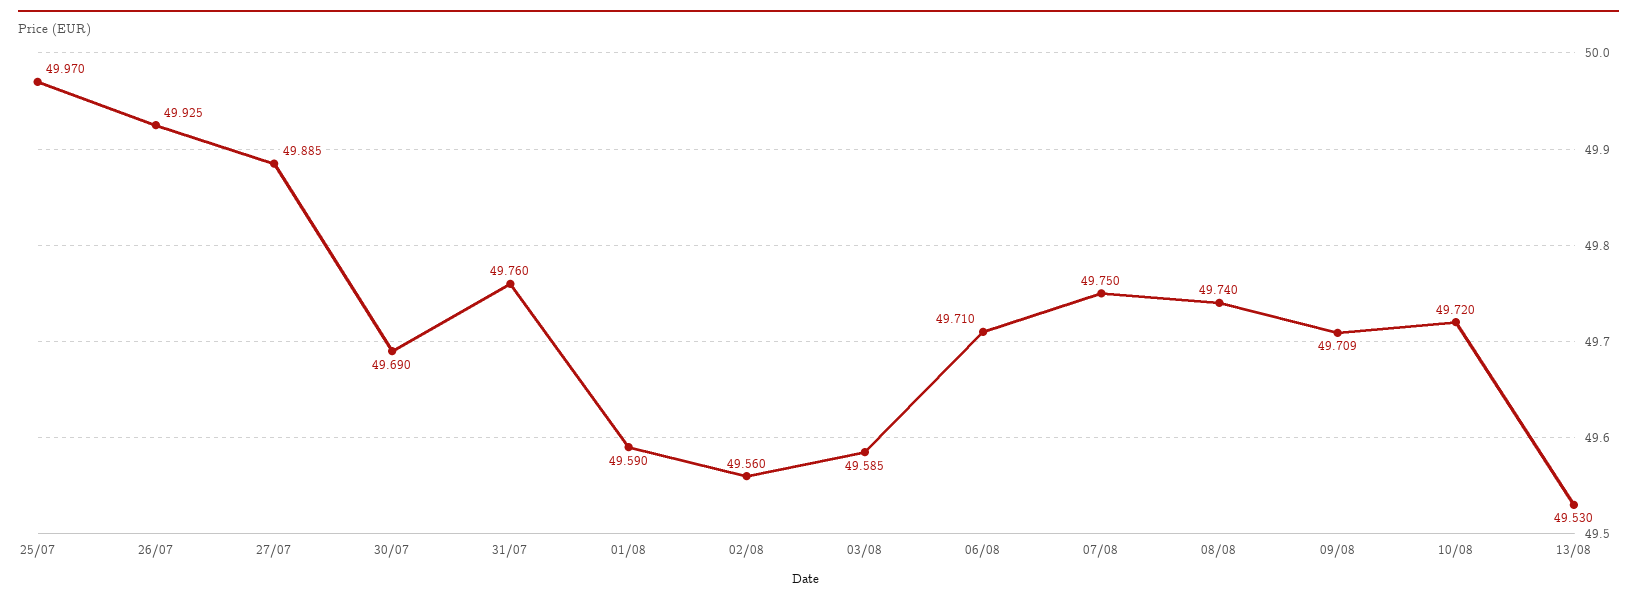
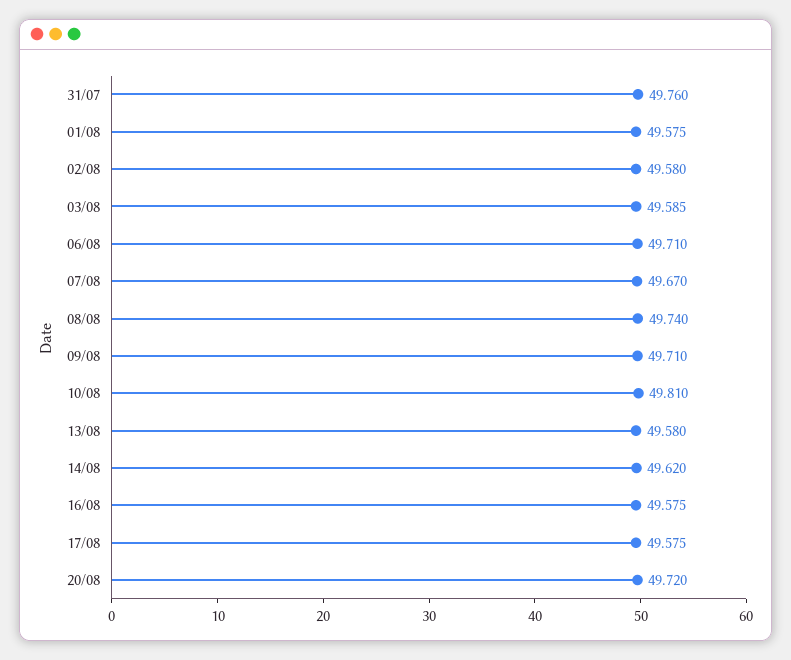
25/07: 49.97 -> none
26/07: 49.925 -> none
27/07: 49.885 -> none
30/07: 49.69 -> none
01/08: 49.59 -> 49.575
02/08: 49.56 -> 49.58
07/08: 49.75 -> 49.67
09/08: 49.709 -> 49.71
10/08: 49.72 -> 49.81
13/08: 49.53 -> 49.58
14/08: none -> 49.62
16/08: none -> 49.575
17/08: none -> 49.575
20/08: none -> 49.72

